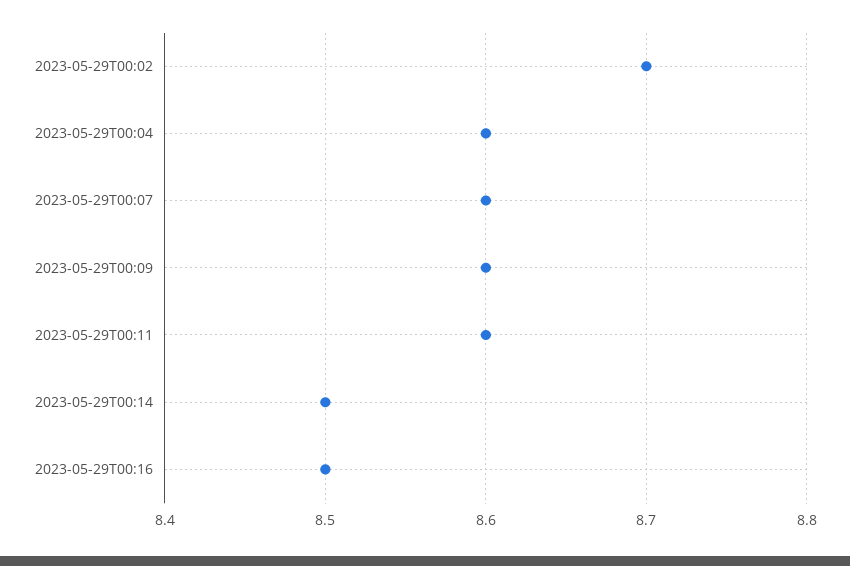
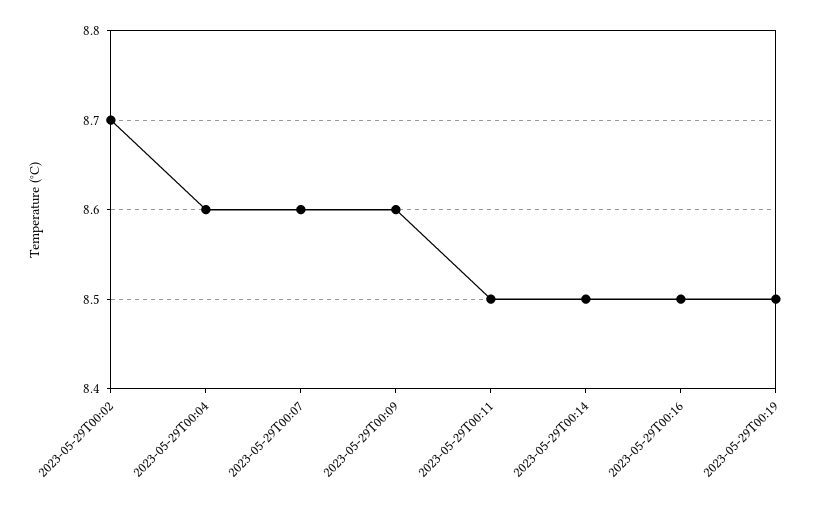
2023-05-29T00:11: 8.6 -> 8.5
2023-05-29T00:19: none -> 8.5

